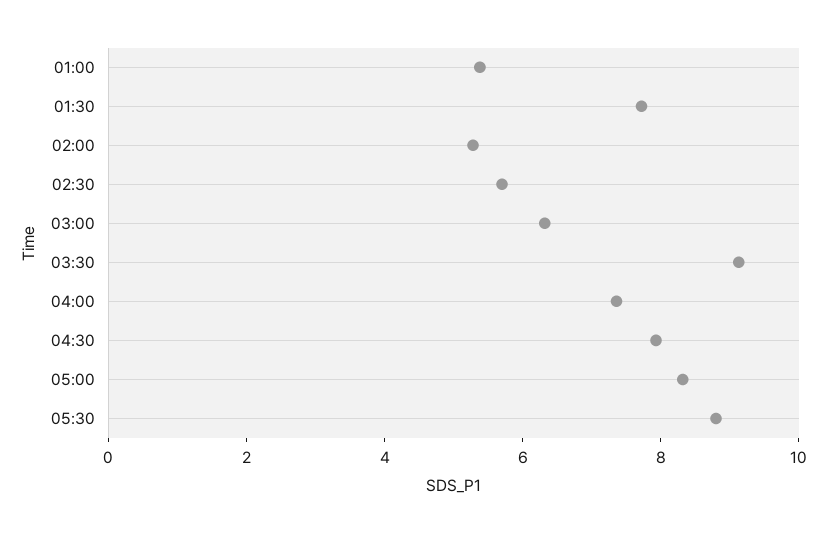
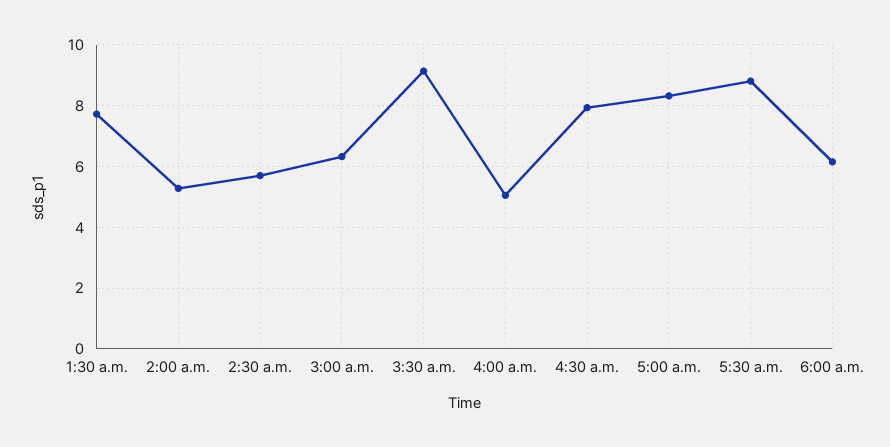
01:00: 5.5 -> none
04:00: 7.5 -> 5
6:00 a.m.: none -> 6.2

